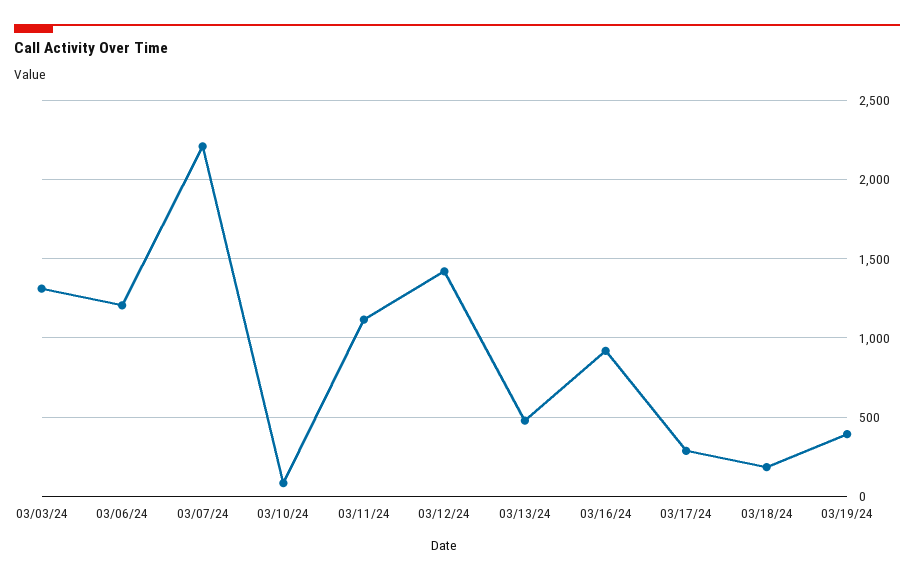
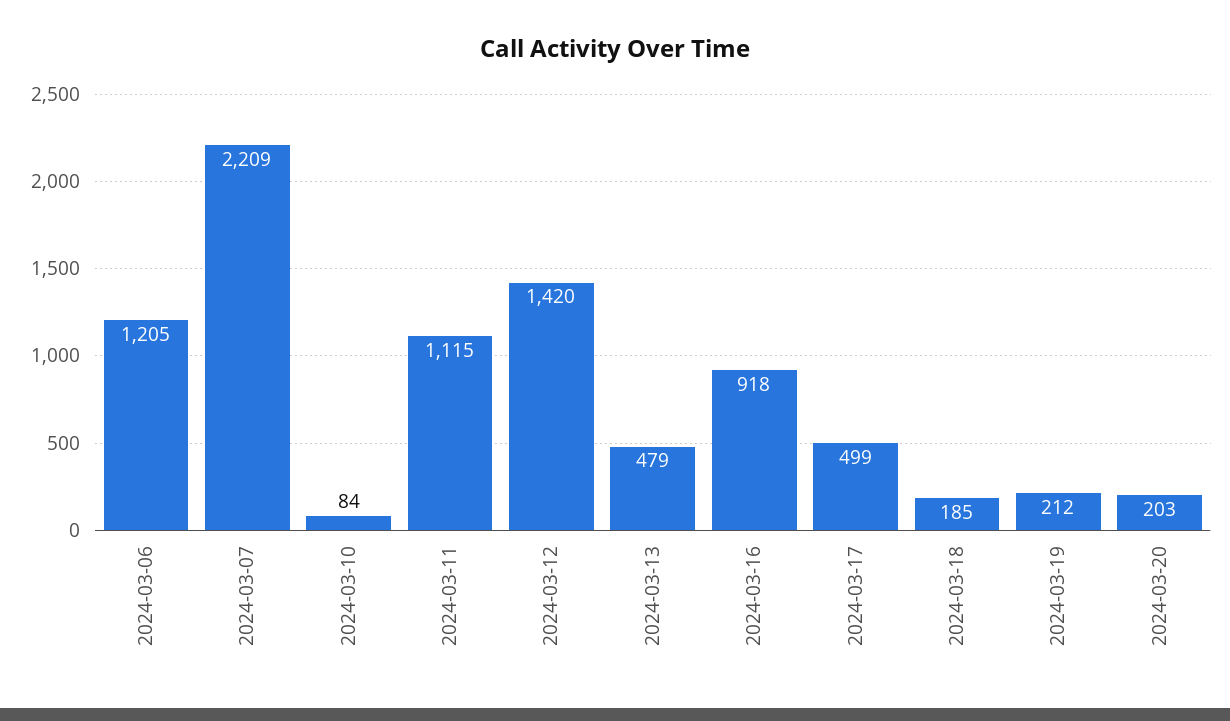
03/03/24: 1300 -> none
03/17/24: 300 -> 499
03/19/24: 400 -> 212
2024-03-20: none -> 203

